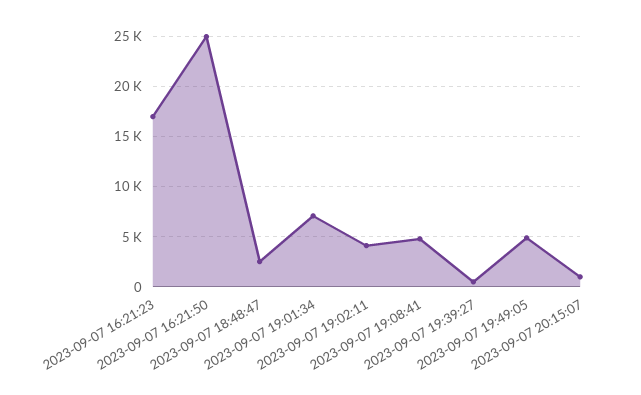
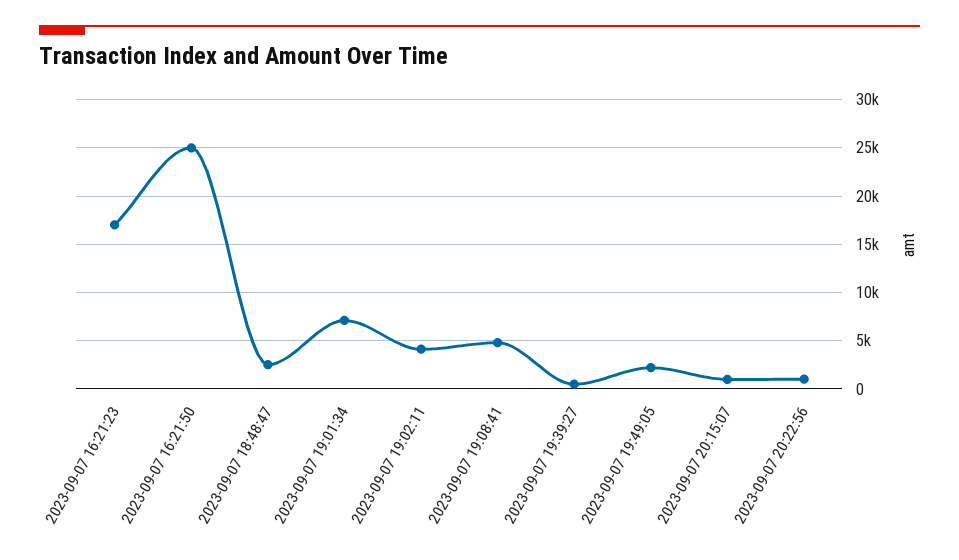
2023-09-07 19:49:05: 5000 -> 2000
2023-09-07 20:22:56: none -> 1000

